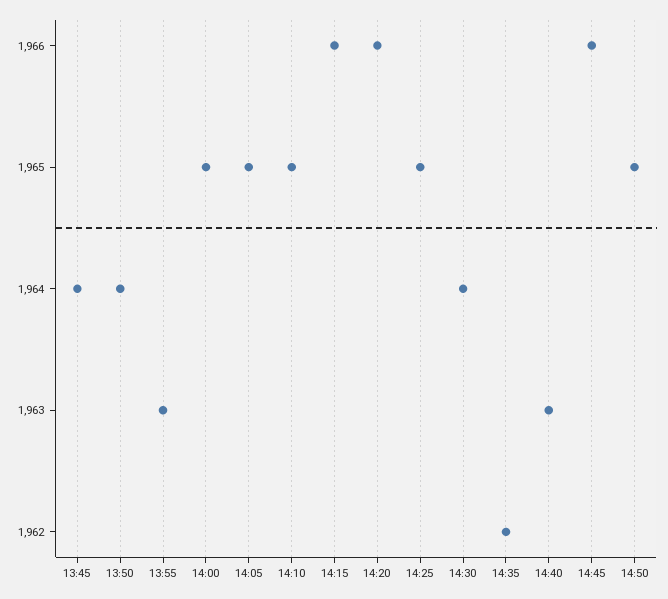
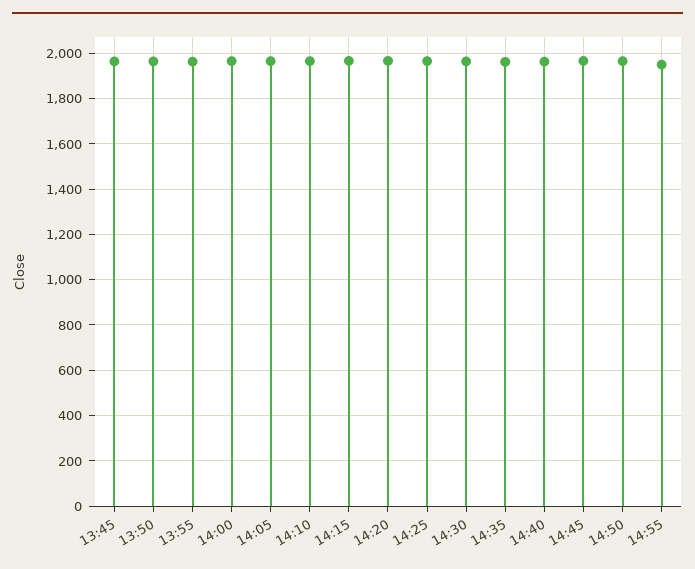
14:55: none -> 1950

